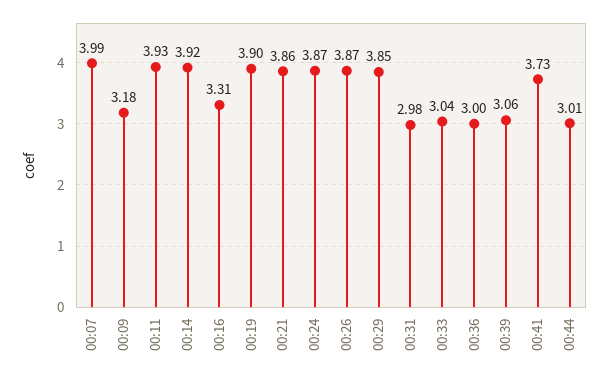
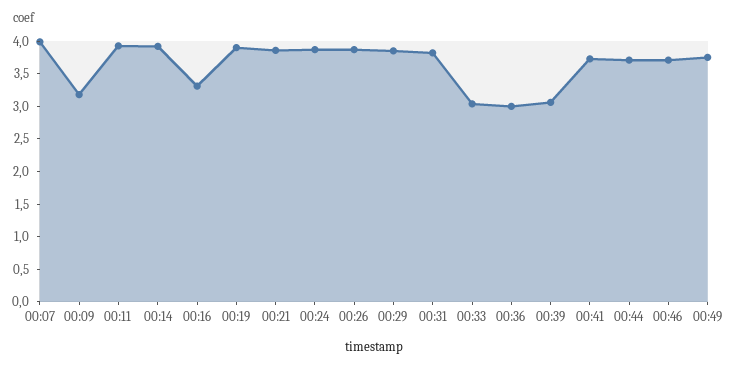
00:31: 2.98 -> 3.75
00:44: 3.01 -> 3.75
00:46: none -> 3.75
00:49: none -> 3.75

